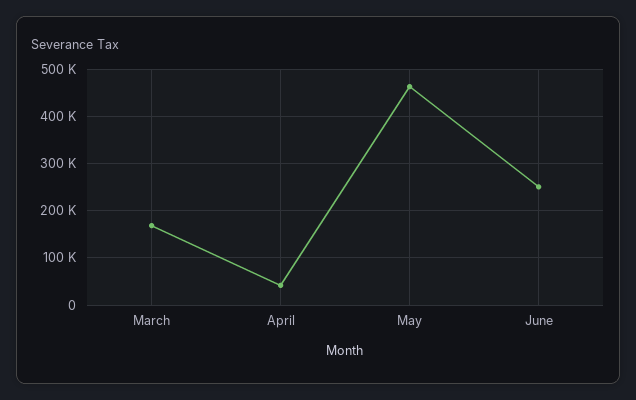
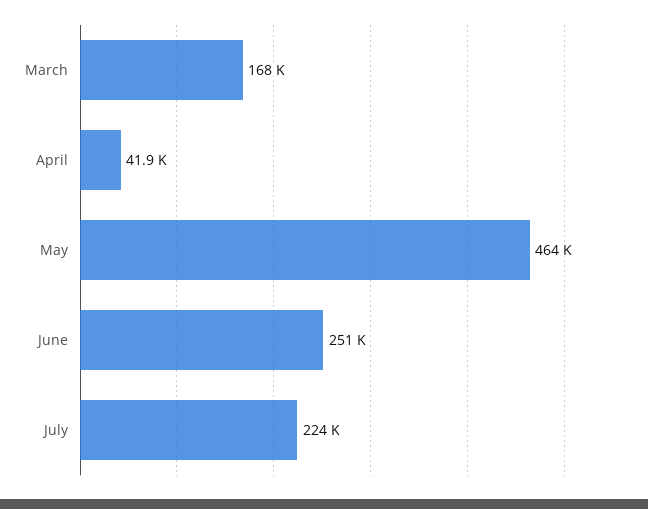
July: none -> 224000

